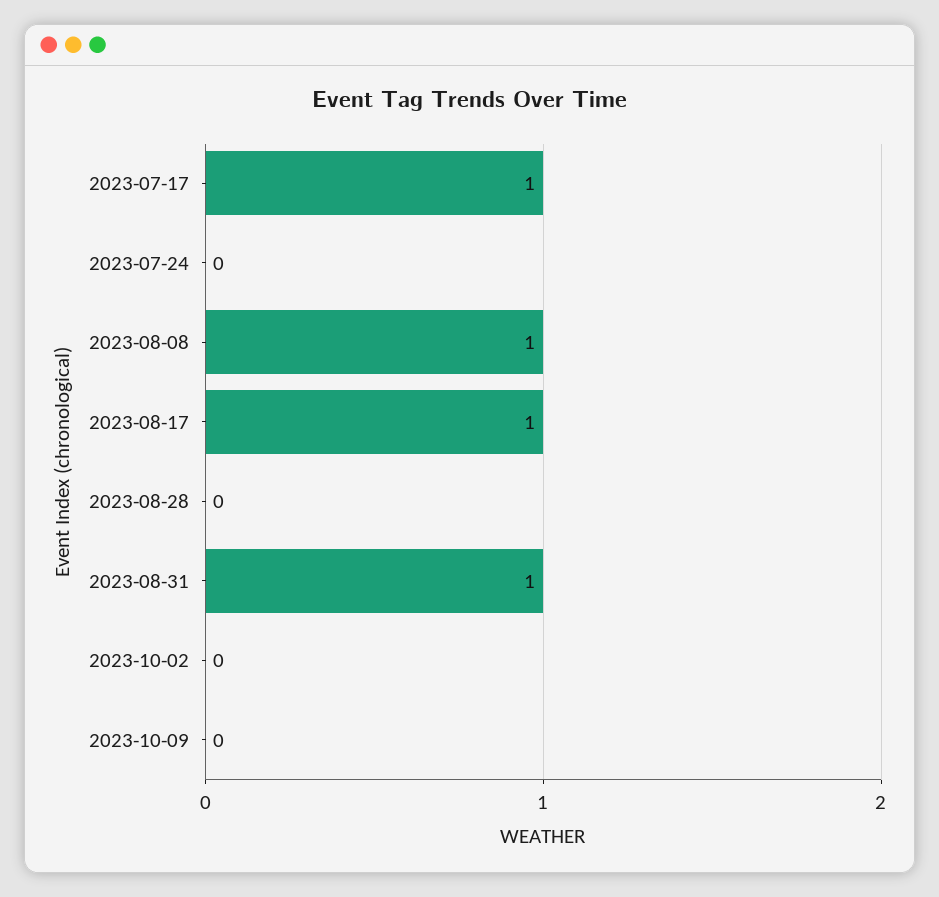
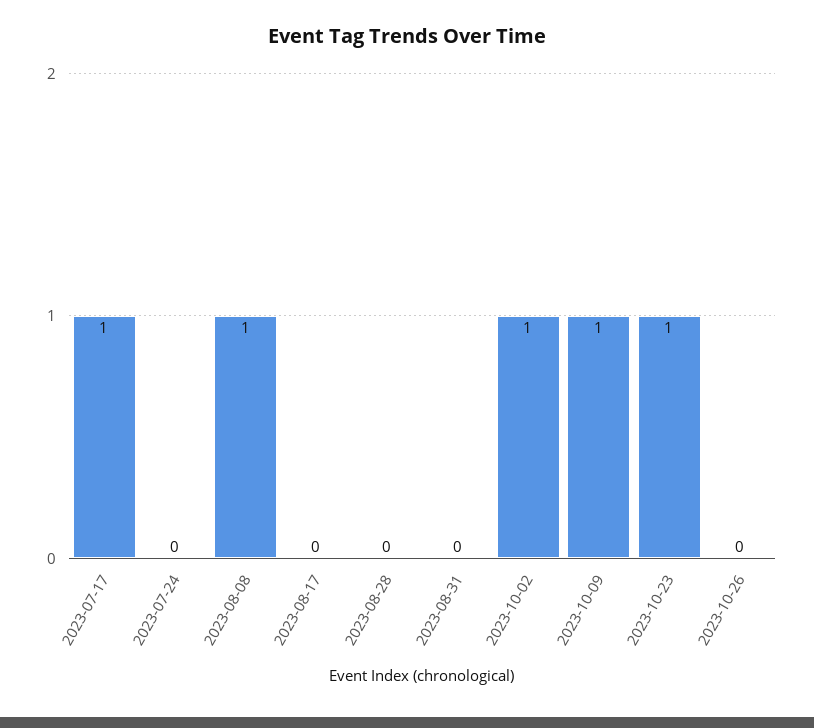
2023-08-17: 1 -> 0
2023-08-31: 1 -> 0
2023-10-02: 0 -> 1
2023-10-09: 0 -> 1
2023-10-23: none -> 1
2023-10-26: none -> 0

